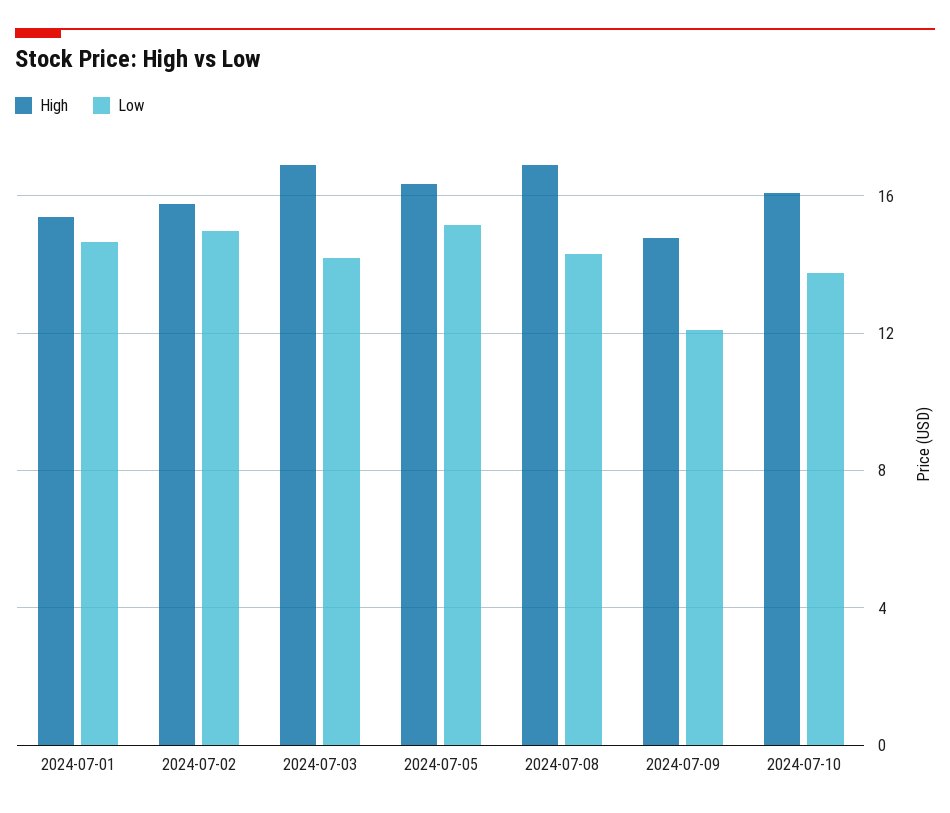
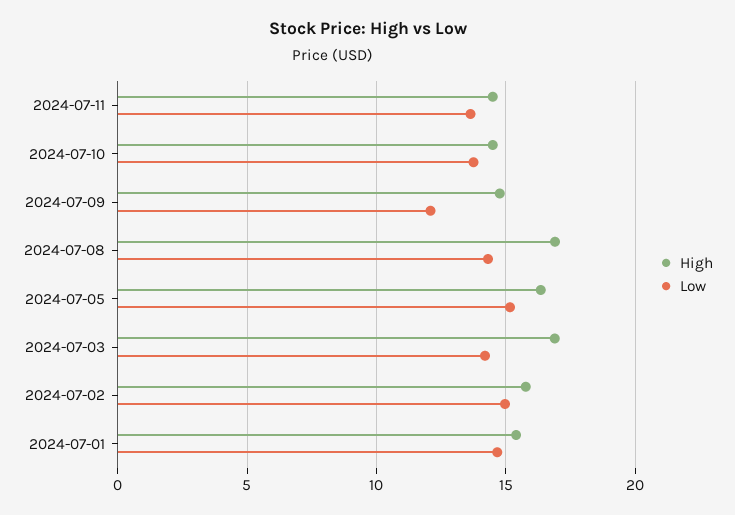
High, 2024-07-10: 16 -> 14.5
High, 2024-07-11: none -> 14.5
Low, 2024-07-11: none -> 13.5

